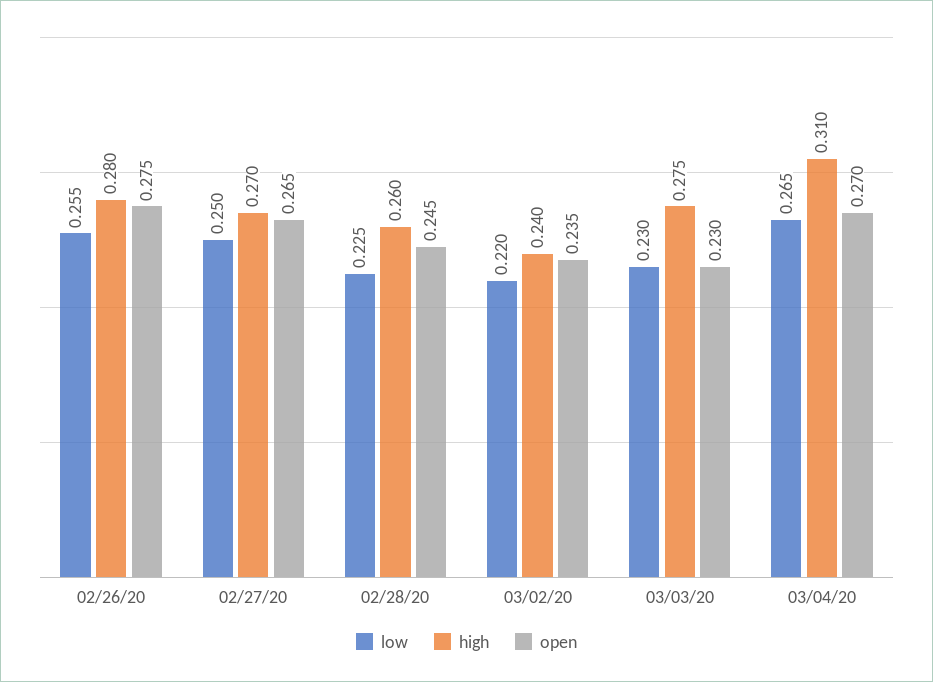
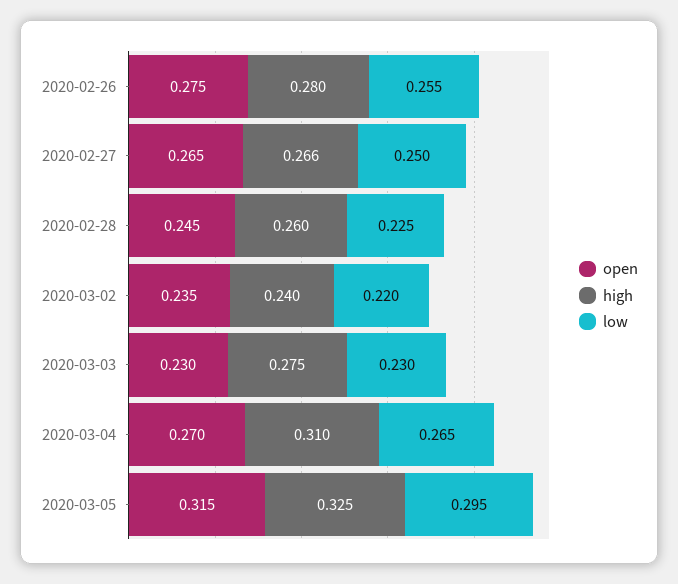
high, 02/27/20: 0.27 -> 0.266
open, 2020-03-05: none -> 0.315
high, 2020-03-05: none -> 0.325
low, 2020-03-05: none -> 0.295

